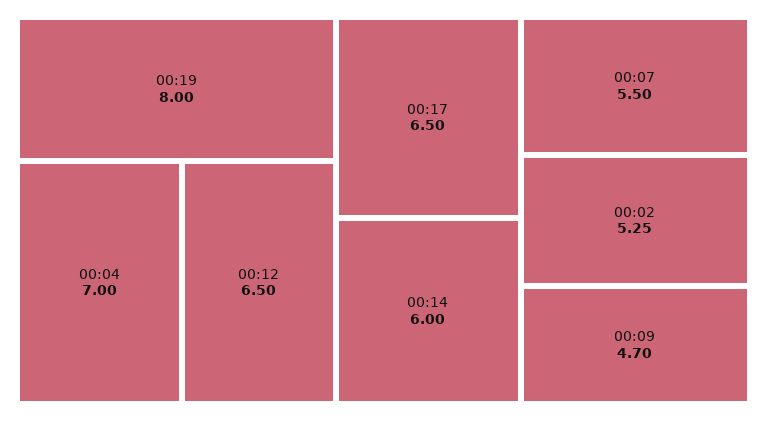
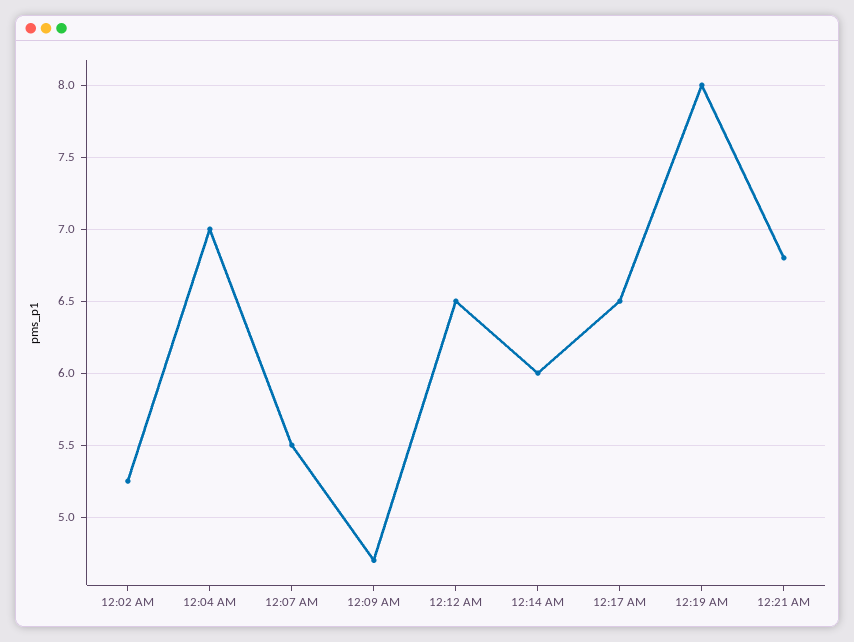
12:21 AM: none -> 6.8

